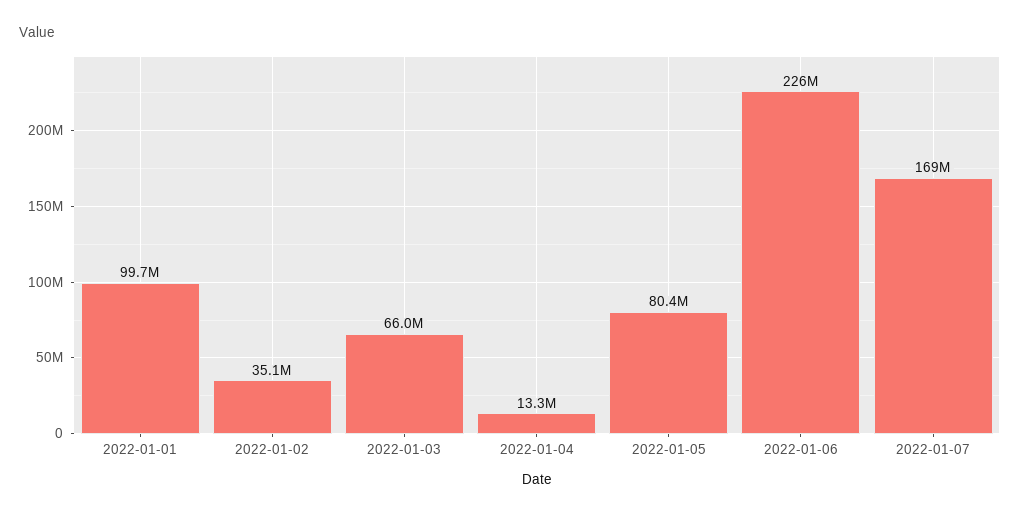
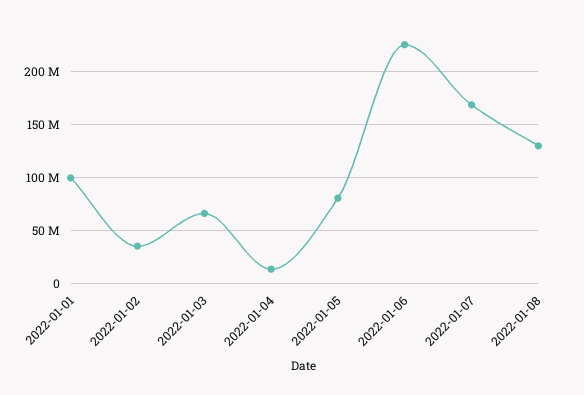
2022-01-08: none -> 130000000

